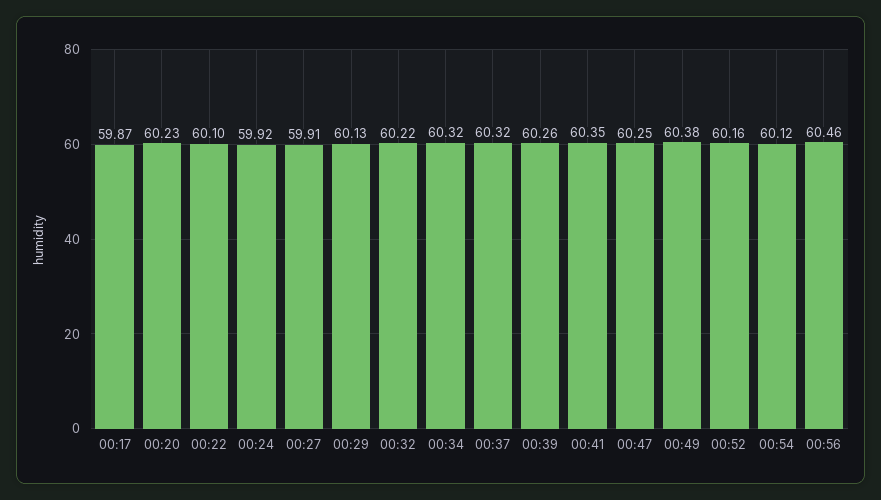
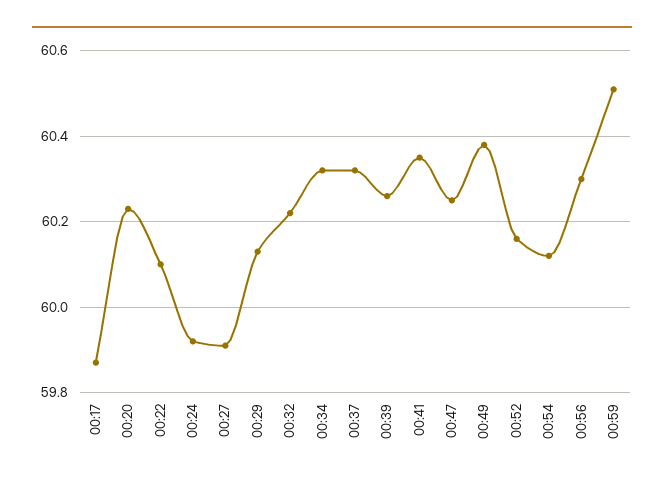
00:56: 60.46 -> 60.3
00:59: none -> 60.5

